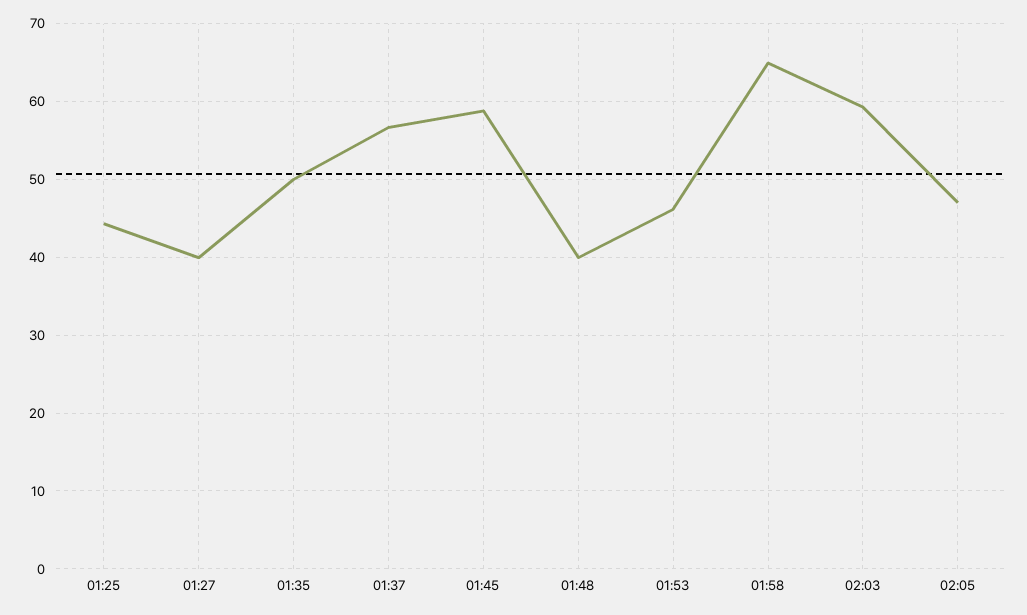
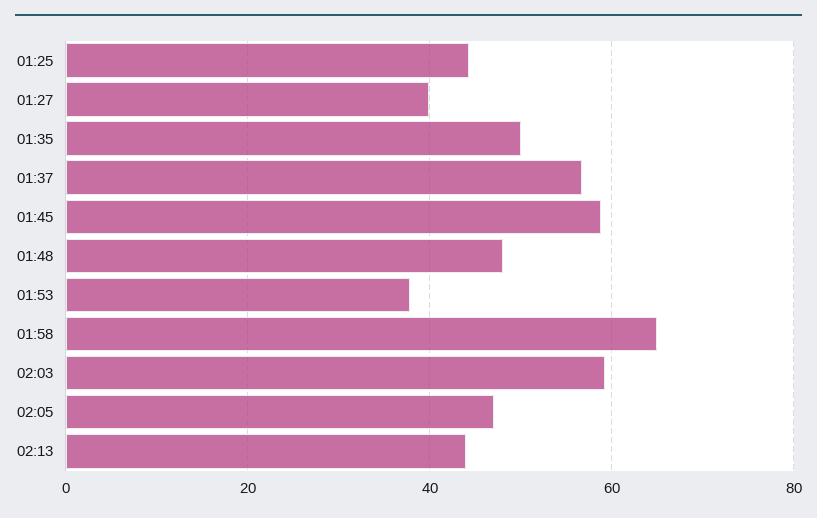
01:48: 40 -> 48
01:53: 46 -> 38
02:13: none -> 44

